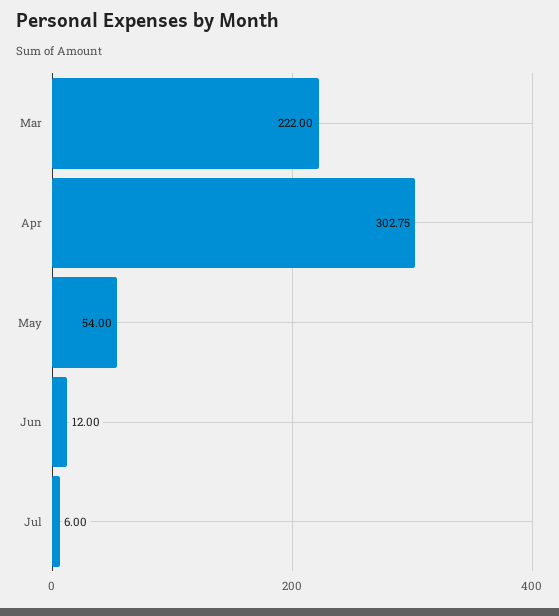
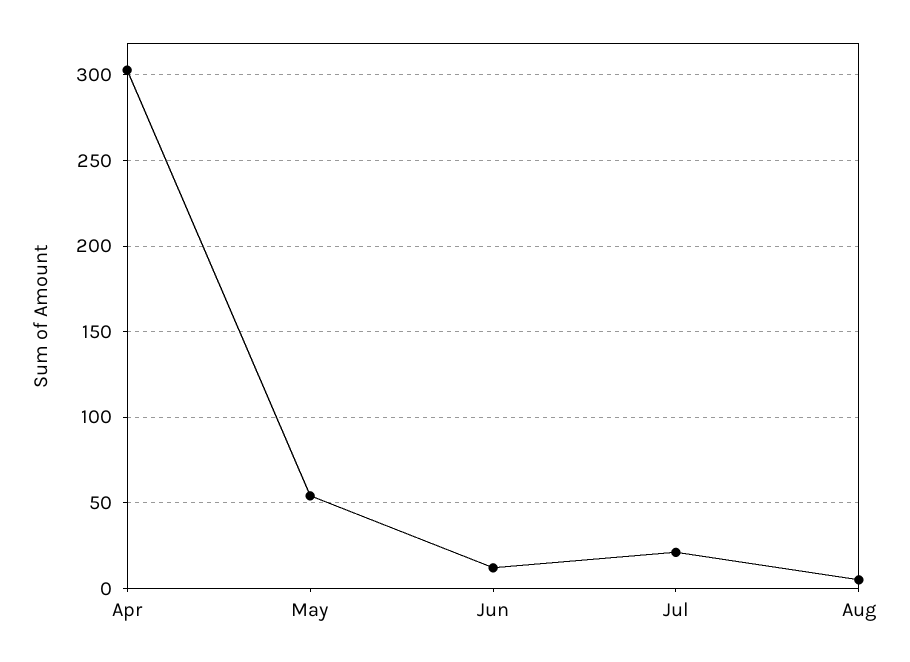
Mar: 222 -> none
Jul: 6 -> 20
Aug: none -> 5

